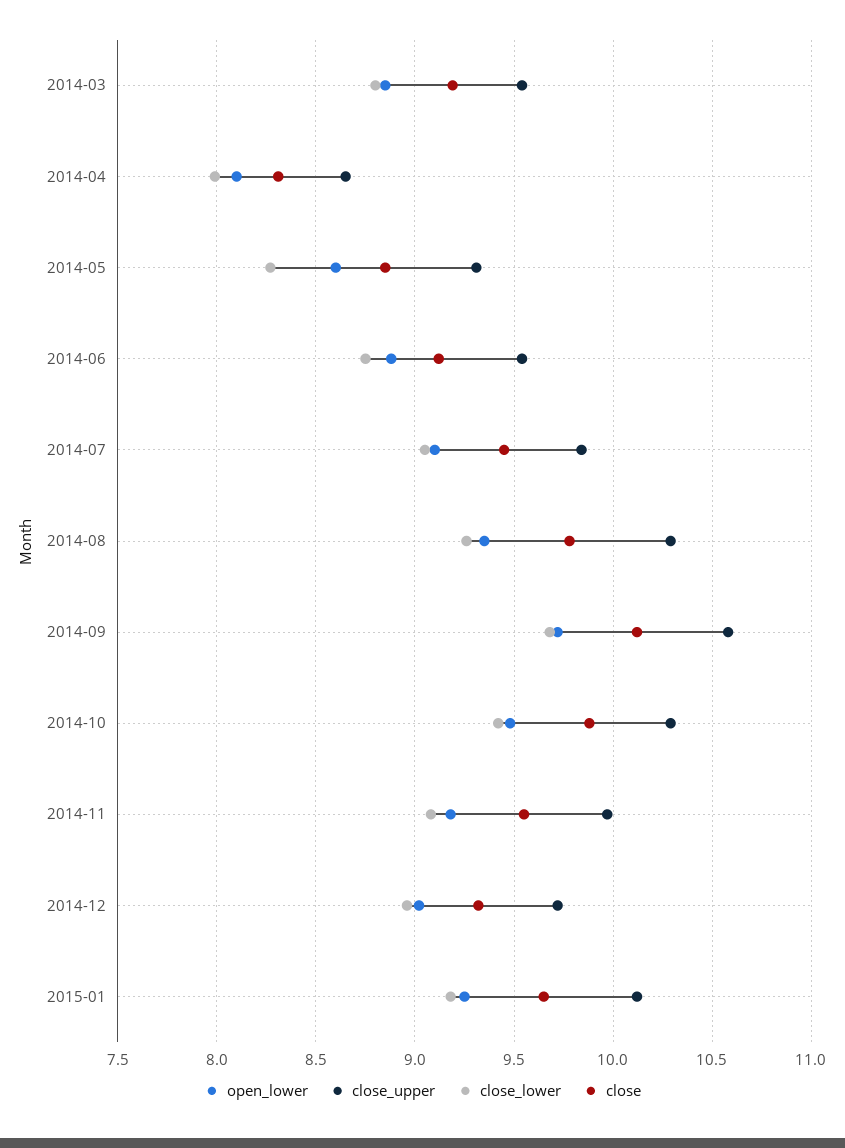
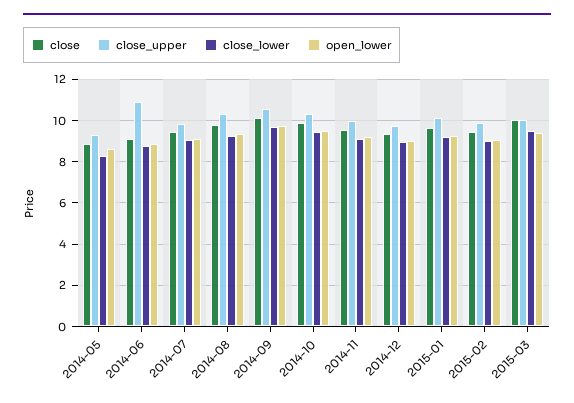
open_lower, 2014-03: 8.85 -> none
close_upper, 2014-03: 9.55 -> none
close_lower, 2014-03: 8.8 -> none
close, 2014-03: 9.2 -> none
open_lower, 2014-04: 8.1 -> none
close_upper, 2014-04: 8.65 -> none
close_lower, 2014-04: 8 -> none
close, 2014-04: 8.3 -> none
close_upper, 2014-06: 9.55 -> 11
close, 2015-02: none -> 9.5
close_upper, 2015-02: none -> 10
close_lower, 2015-02: none -> 9
open_lower, 2015-02: none -> 9
close, 2015-03: none -> 10
close_upper, 2015-03: none -> 10
close_lower, 2015-03: none -> 9.5
open_lower, 2015-03: none -> 9.5

